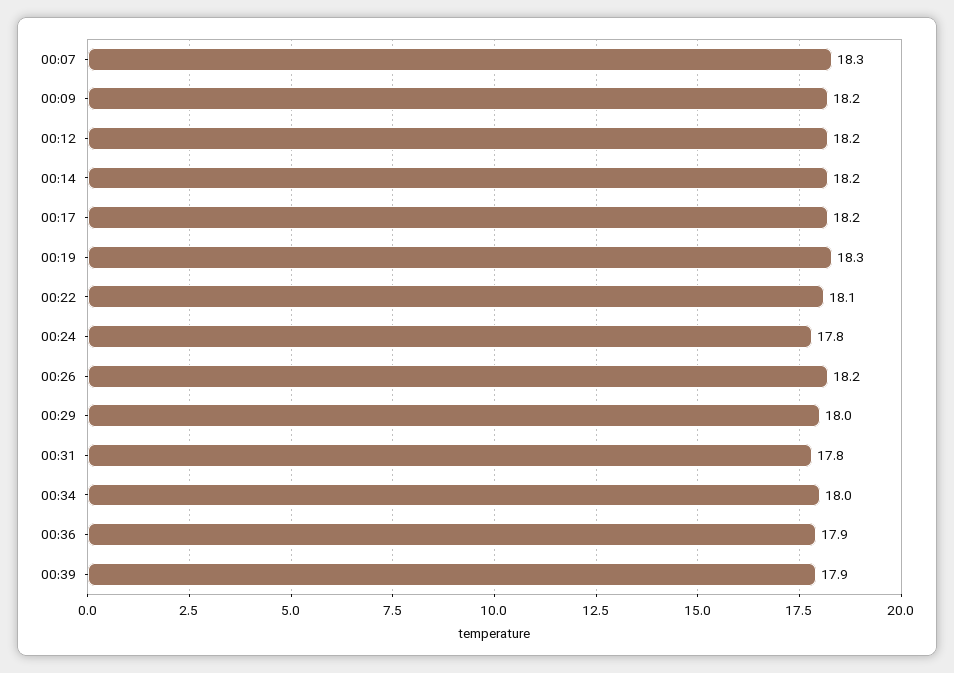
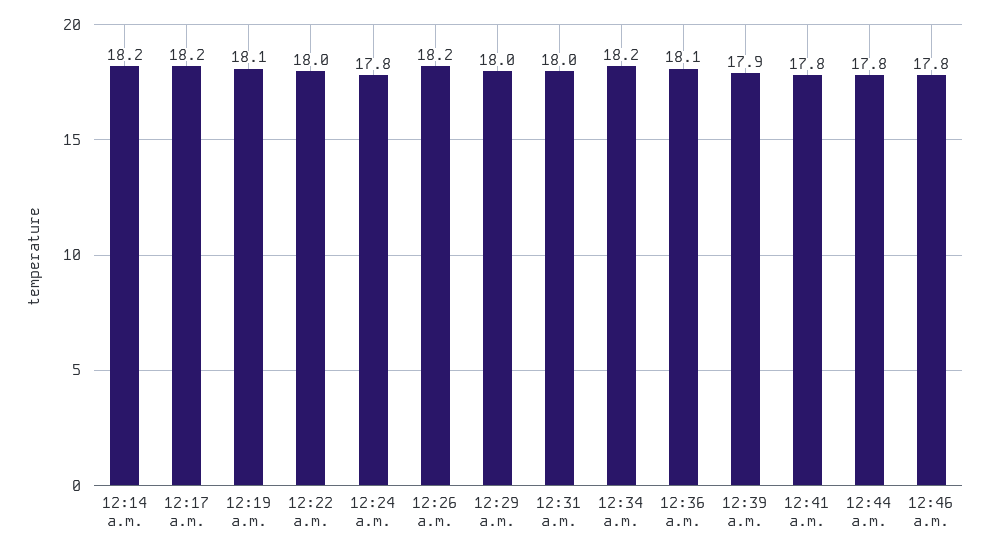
00:07: 18.3 -> none
00:09: 18.2 -> none
00:12: 18.2 -> none
00:19: 18.3 -> 18.1
00:22: 18.1 -> 18
00:31: 17.8 -> 18
00:34: 18 -> 18.2
00:36: 17.9 -> 18.1
12:41 a.m.: none -> 17.8
12:44 a.m.: none -> 17.8
12:46 a.m.: none -> 17.8

